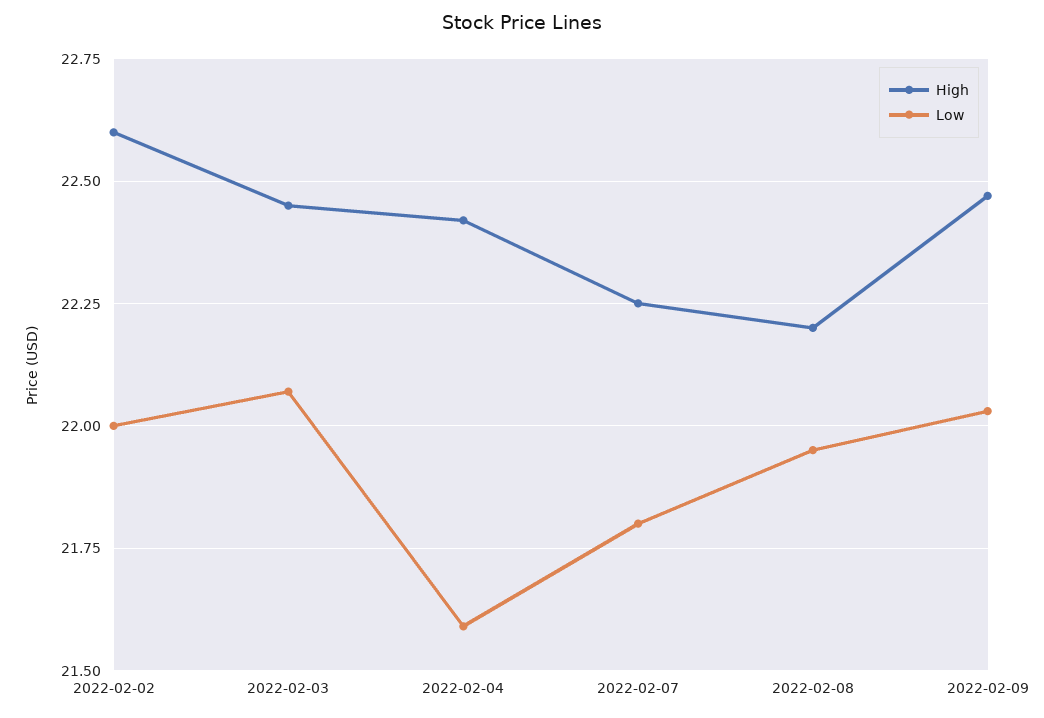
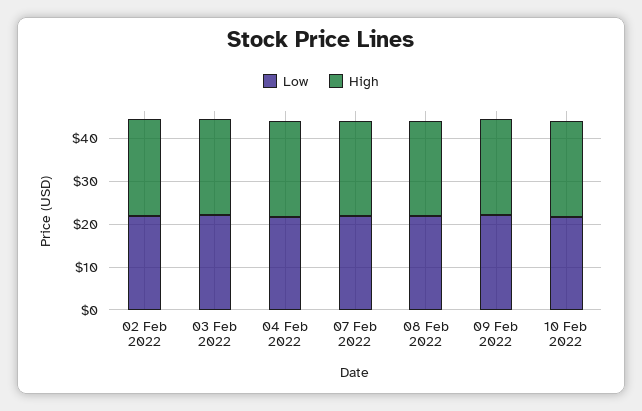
Low, 10 Feb 2022: none -> 22
High, 10 Feb 2022: none -> 22

